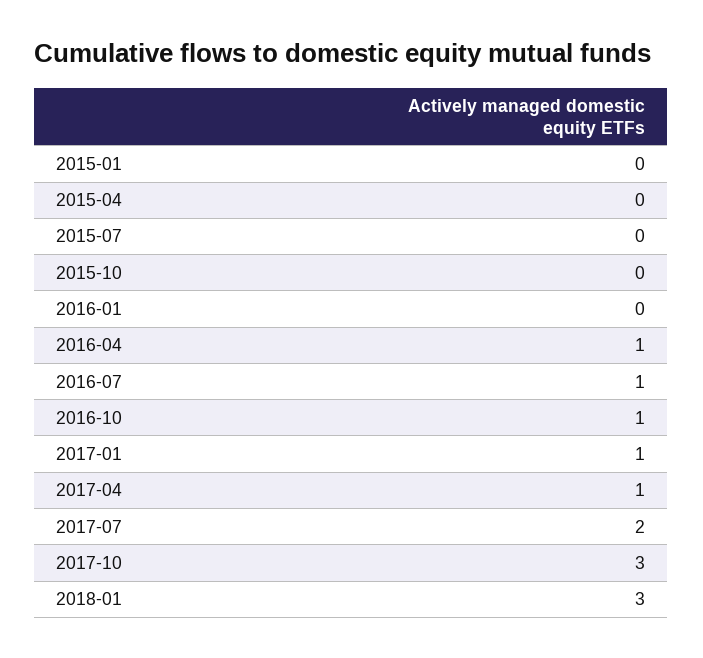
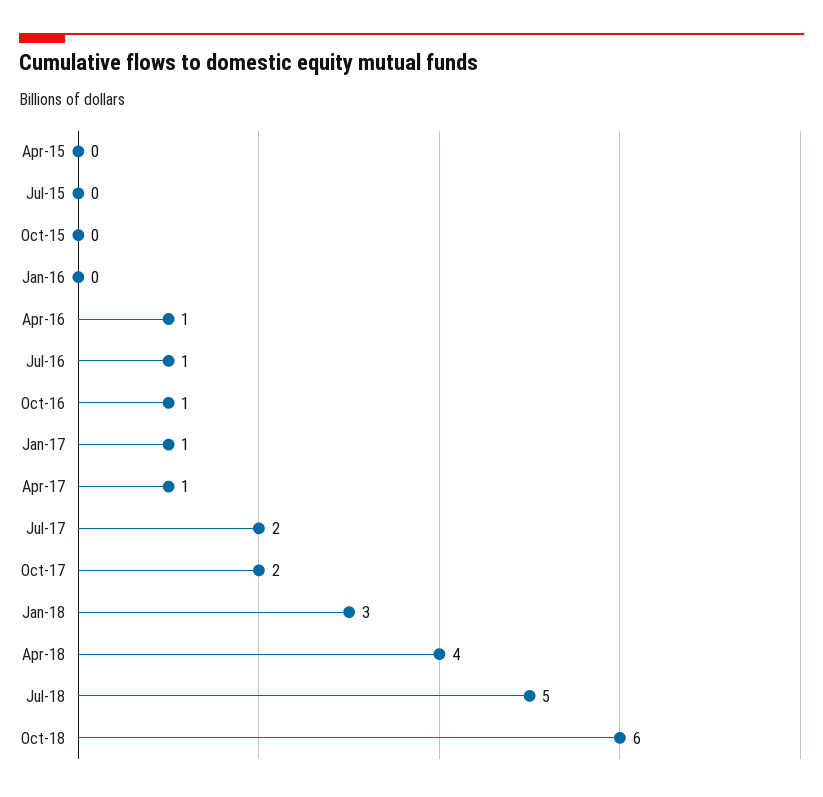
2015-01: 0 -> none
2017-10: 3 -> 2
Apr-18: none -> 4
Jul-18: none -> 5
Oct-18: none -> 6

